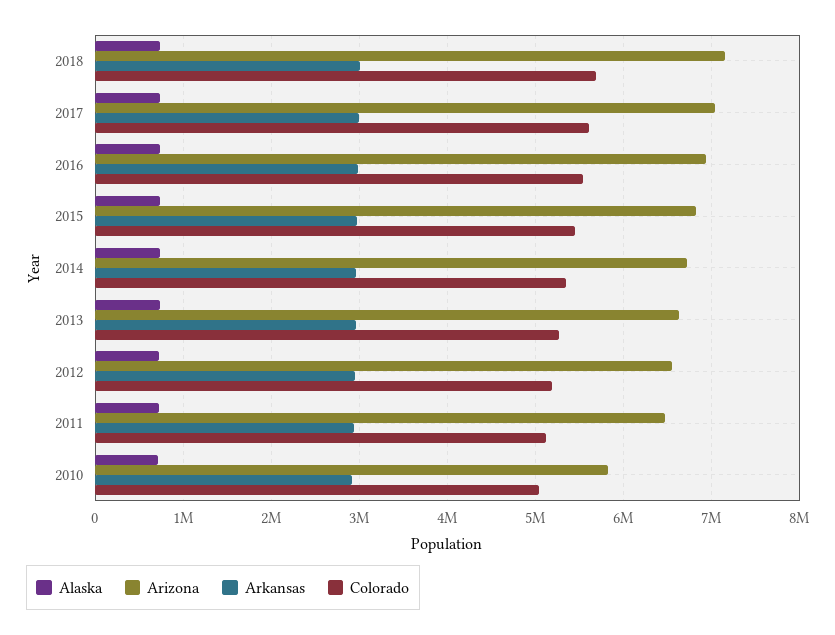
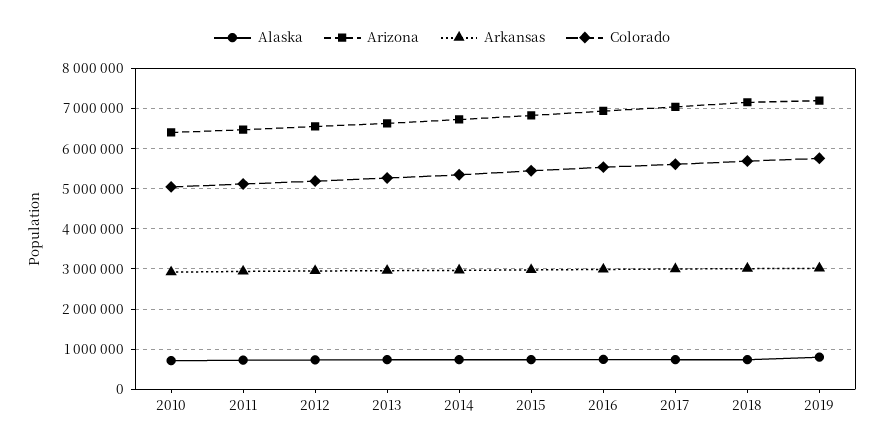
Arizona, 2010: 5800000 -> 6400000
Alaska, 2019: none -> 800000
Arizona, 2019: none -> 7200000
Arkansas, 2019: none -> 3000000
Colorado, 2019: none -> 5800000

